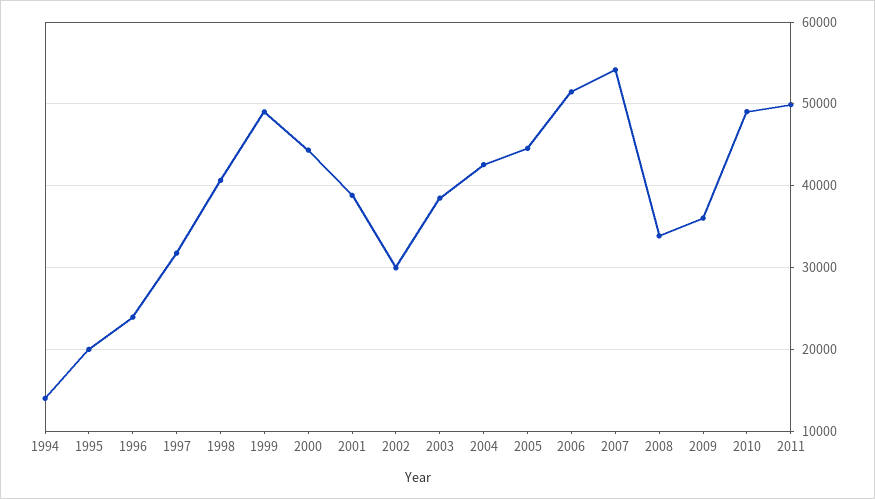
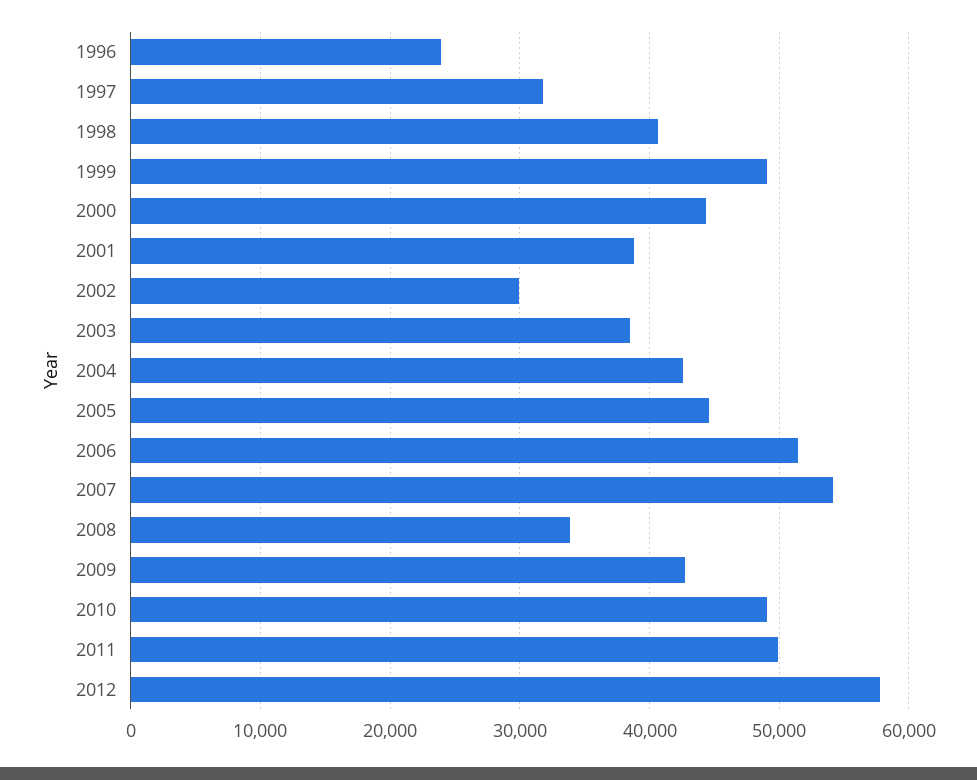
1994: 14000 -> none
1995: 20000 -> none
2009: 36000 -> 43000
2012: none -> 58000

